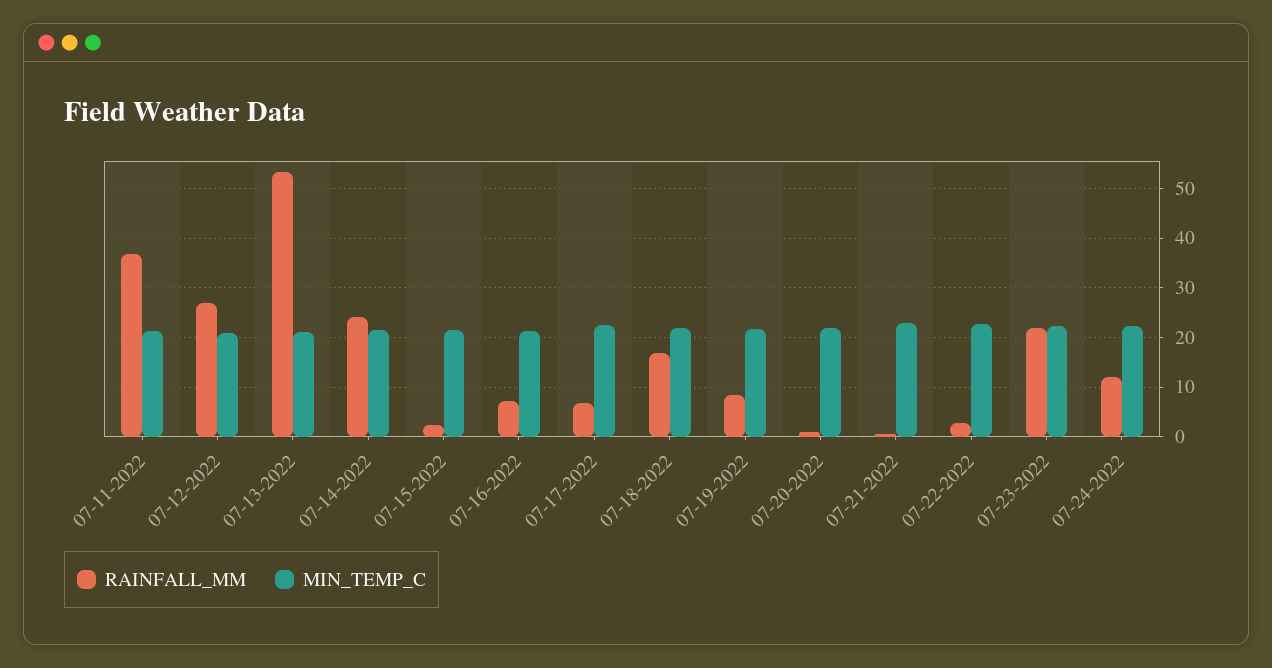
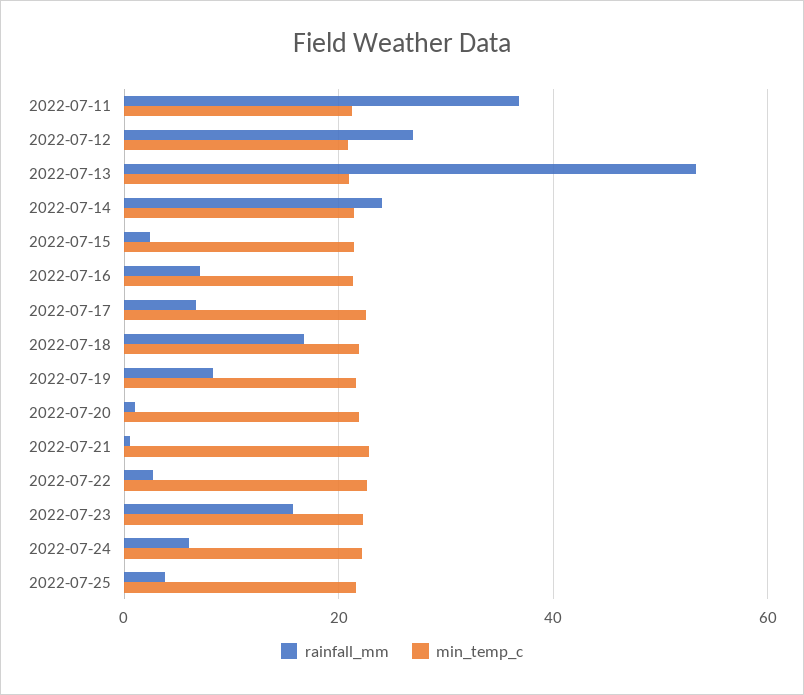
RAINFALL_MM, 07-23-2022: 22 -> 16
RAINFALL_MM, 07-24-2022: 12 -> 6
RAINFALL_MM, 2022-07-25: none -> 4
MIN_TEMP_C, 2022-07-25: none -> 22

